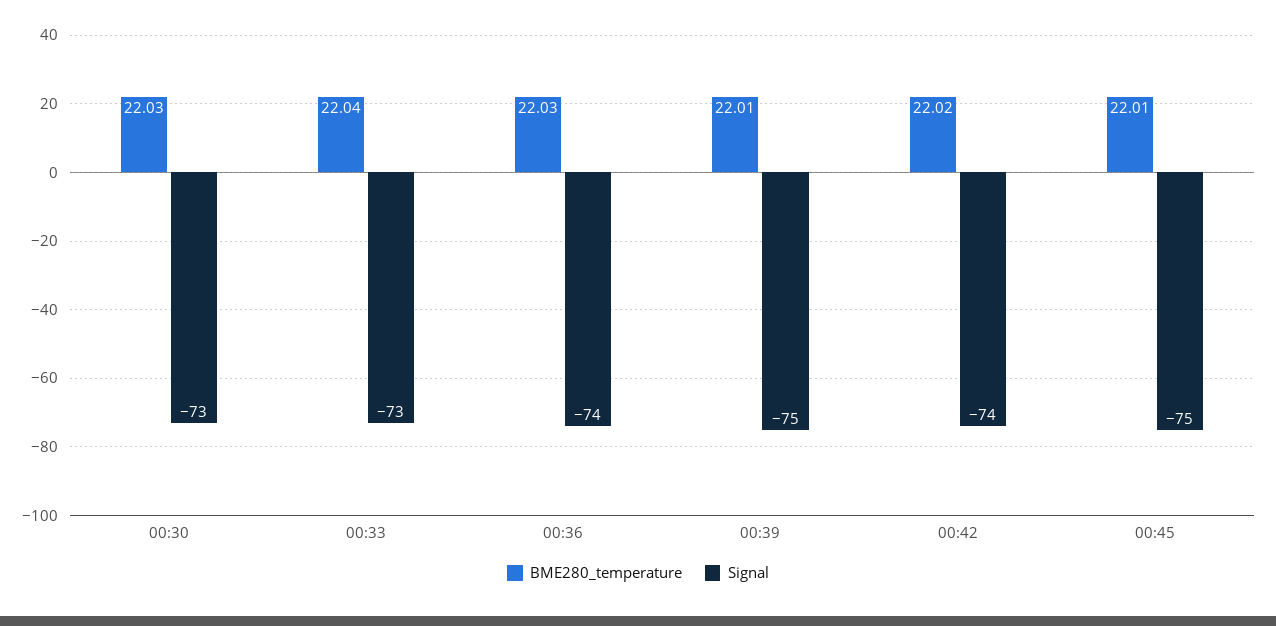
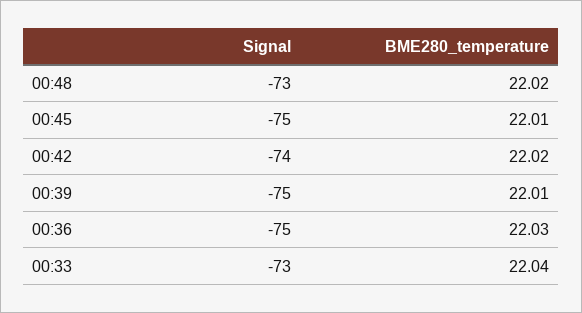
BME280_temperature, 00:30: 22.03 -> none
Signal, 00:30: -73 -> none
Signal, 00:36: -74 -> -75
Signal, 00:48: none -> -73
BME280_temperature, 00:48: none -> 22.02

